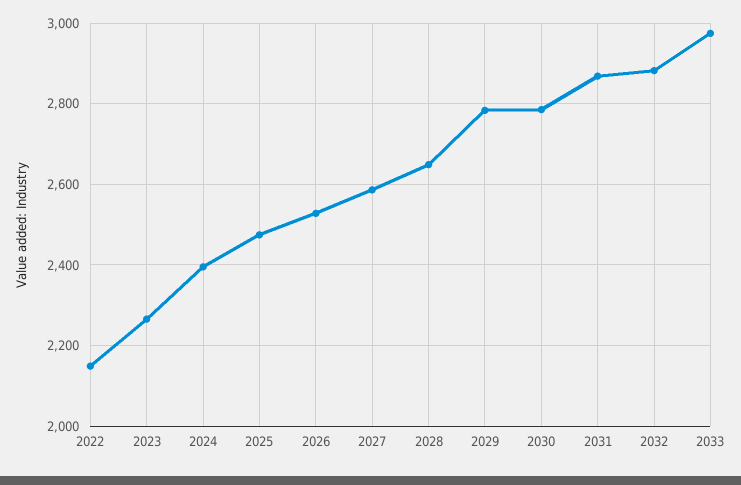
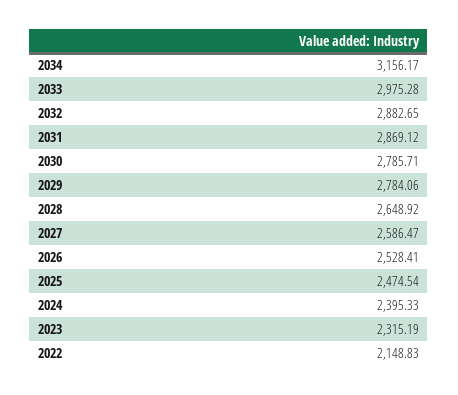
2023: 2260 -> 2315.19
2034: none -> 3156.17

